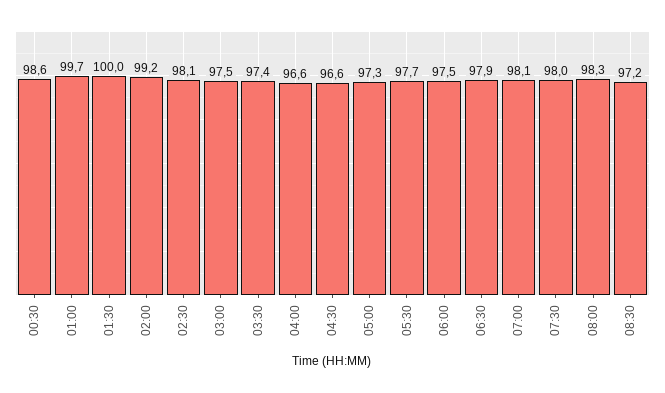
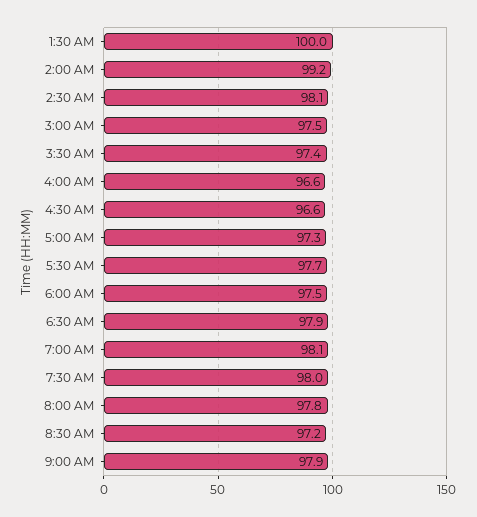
00:30: 98.6 -> none
01:00: 99.7 -> none
08:00: 98.3 -> 97.8
9:00 AM: none -> 97.9

